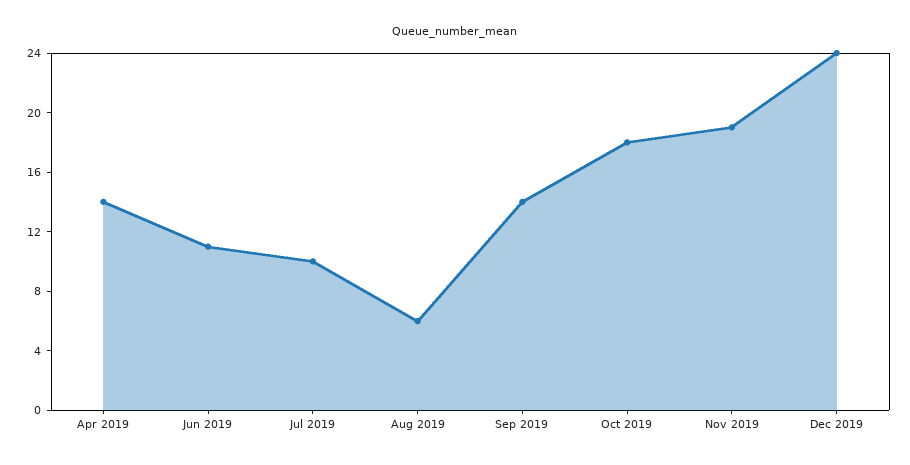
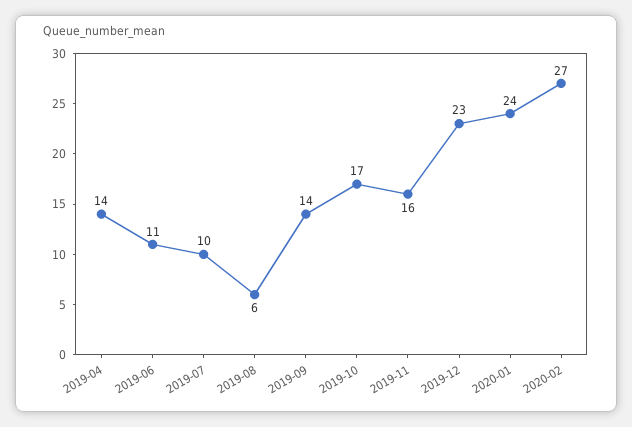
Oct 2019: 18 -> 17
Nov 2019: 19 -> 16
Dec 2019: 24 -> 23
2020-01: none -> 24
2020-02: none -> 27

